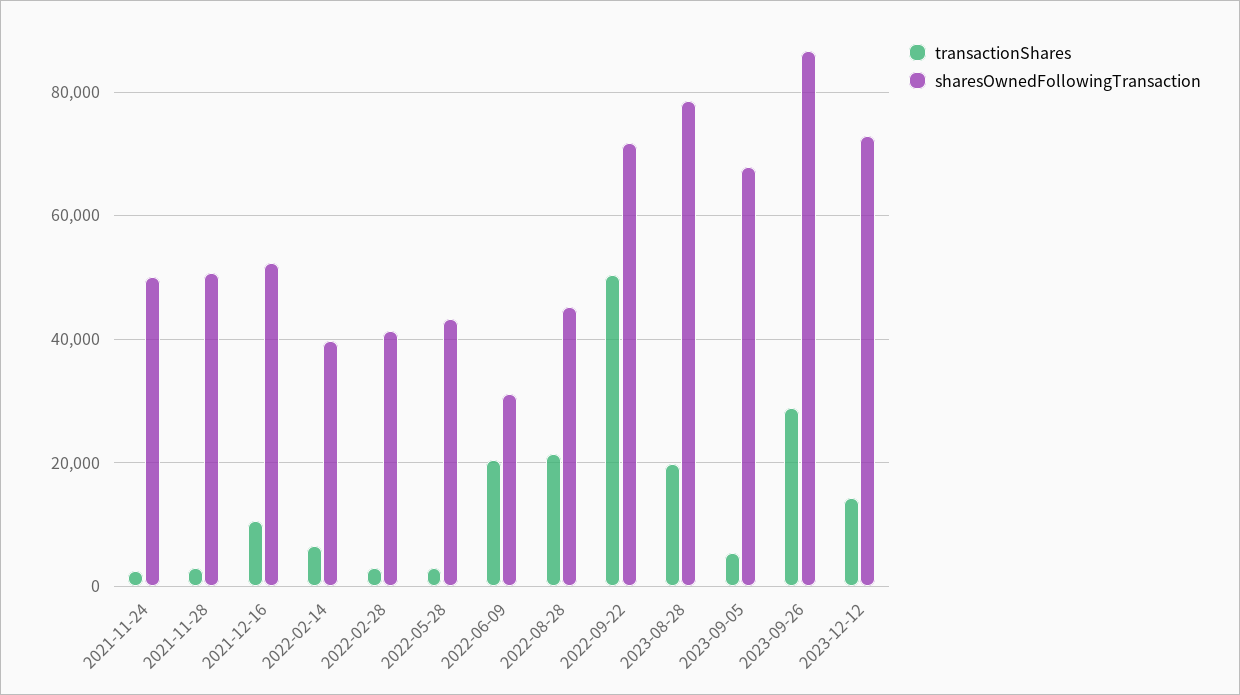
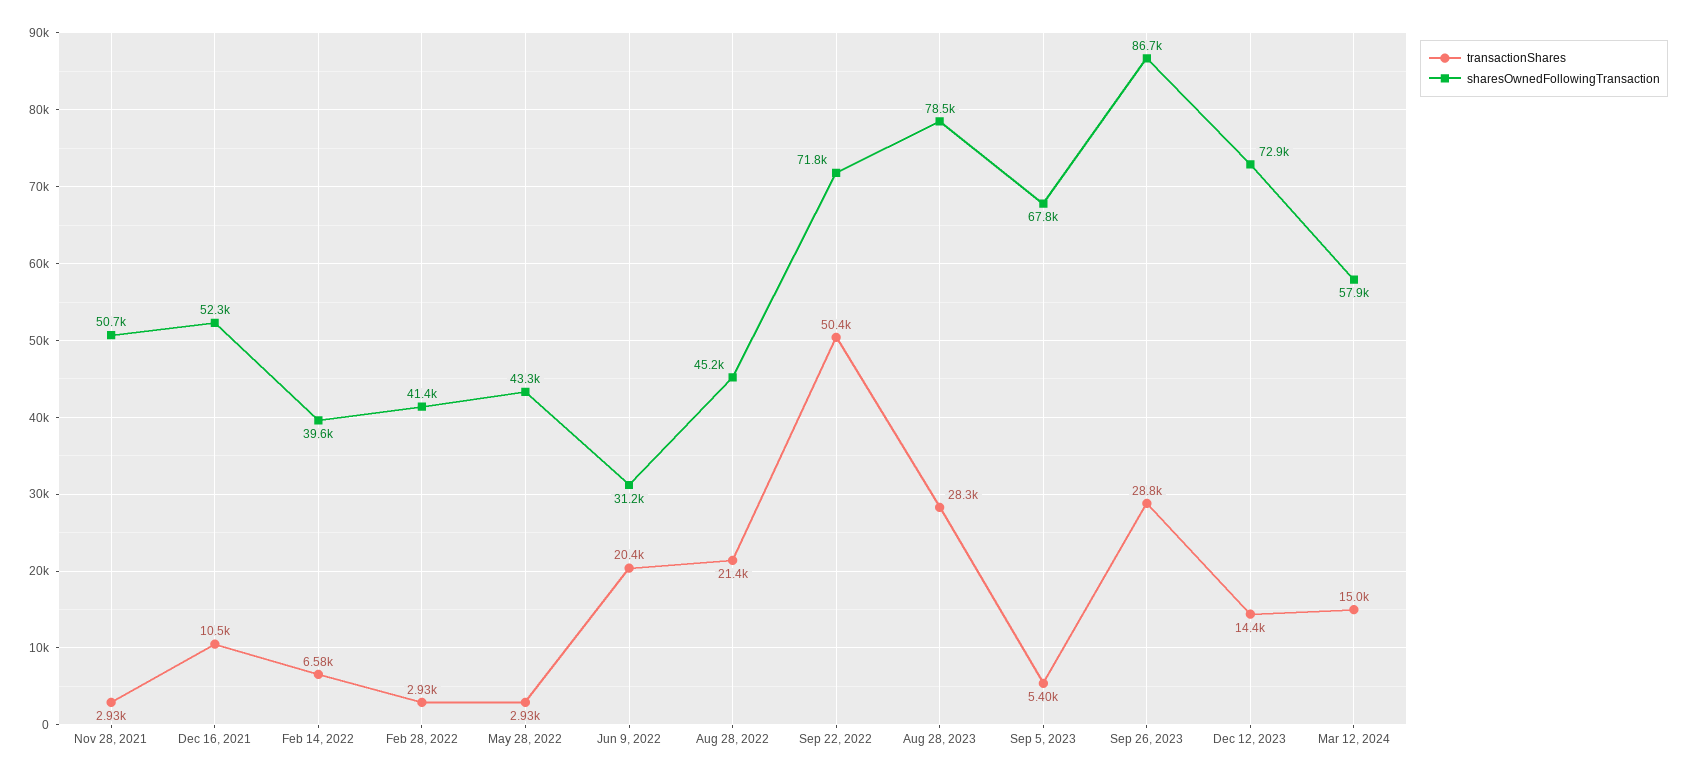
transactionShares, 2021-11-24: 2000 -> none
sharesOwnedFollowingTransaction, 2021-11-24: 50000 -> none
transactionShares, 2023-08-28: 20000 -> 28300
transactionShares, Mar 12, 2024: none -> 15000
sharesOwnedFollowingTransaction, Mar 12, 2024: none -> 57900

